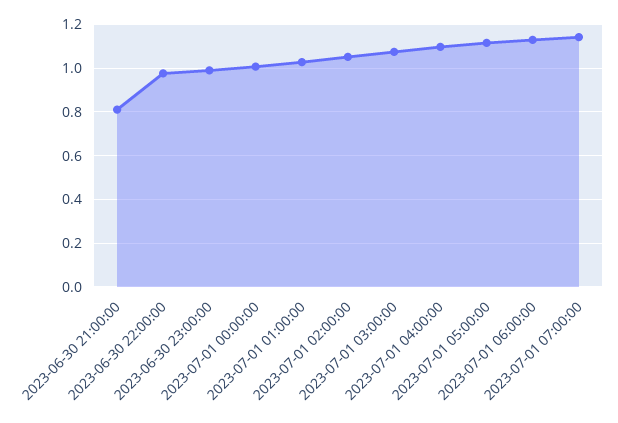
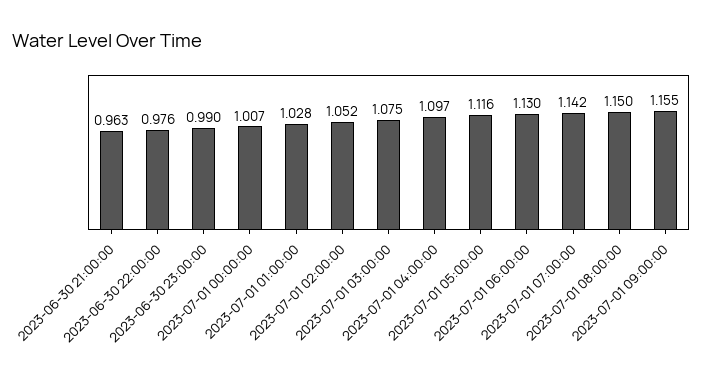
2023-06-30 21:00:00: 0.8 -> 0.963
2023-07-01 08:00:00: none -> 1.15
2023-07-01 09:00:00: none -> 1.155

